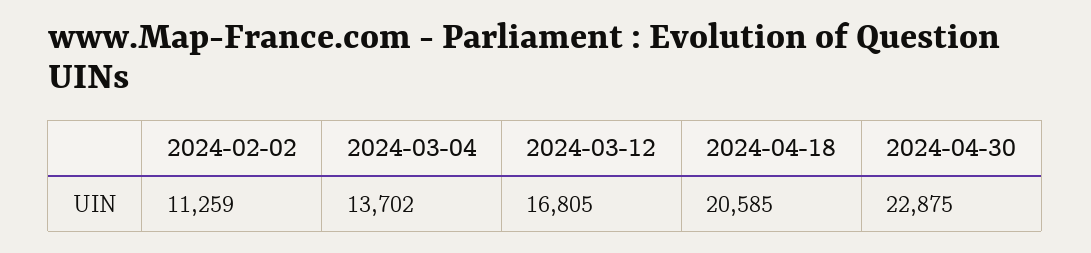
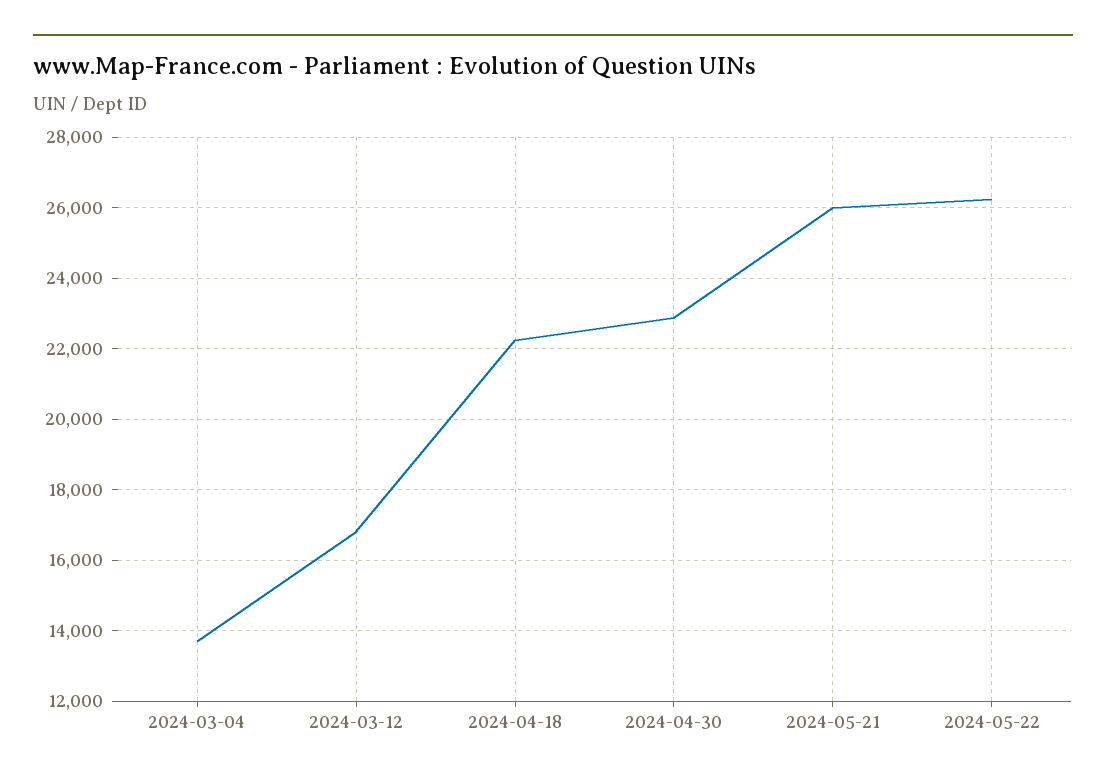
2024-02-02: 11259 -> none
2024-04-18: 20585 -> 22200
2024-05-21: none -> 26000
2024-05-22: none -> 26200

